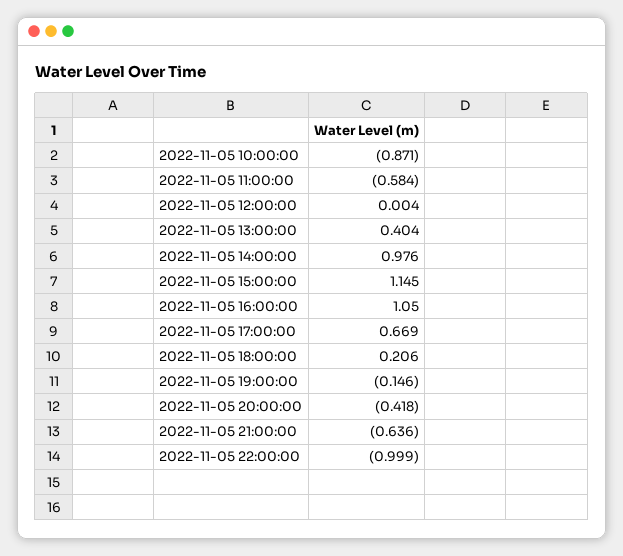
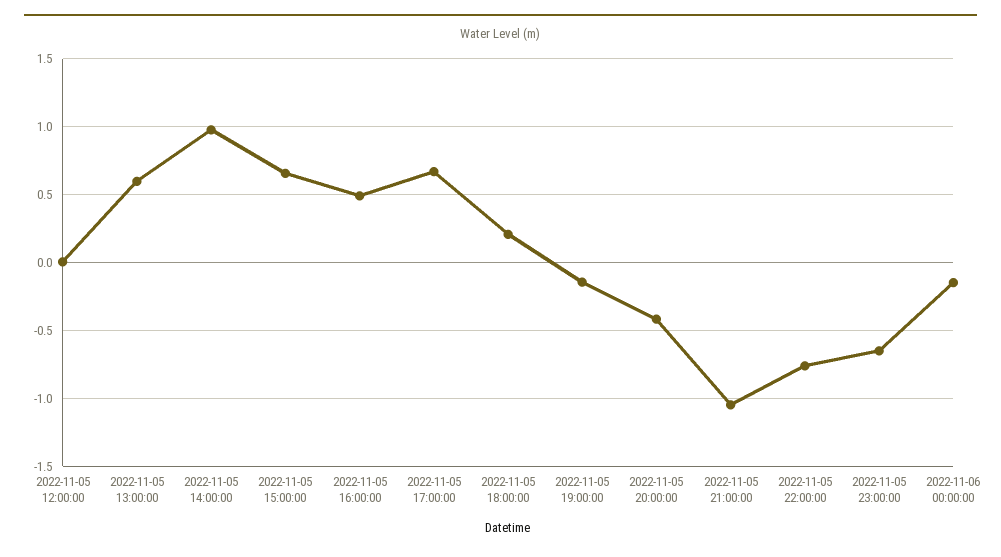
2022-11-05 10:00:00: -0.871 -> none
2022-11-05 11:00:00: -0.584 -> none
2022-11-05 13:00:00: 0.404 -> 0.6
2022-11-05 15:00:00: 1.145 -> 0.65
2022-11-05 16:00:00: 1.05 -> 0.5
2022-11-05 21:00:00: -0.636 -> -1.05
2022-11-05 22:00:00: -0.999 -> -0.75
2022-11-05 23:00:00: none -> -0.65
2022-11-06 00:00:00: none -> -0.15

